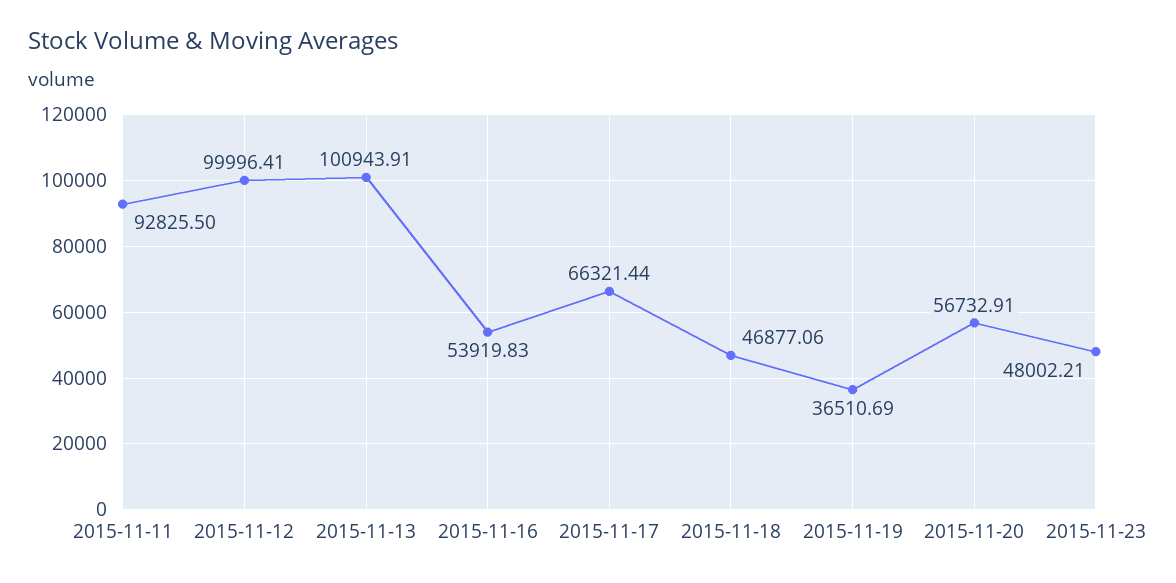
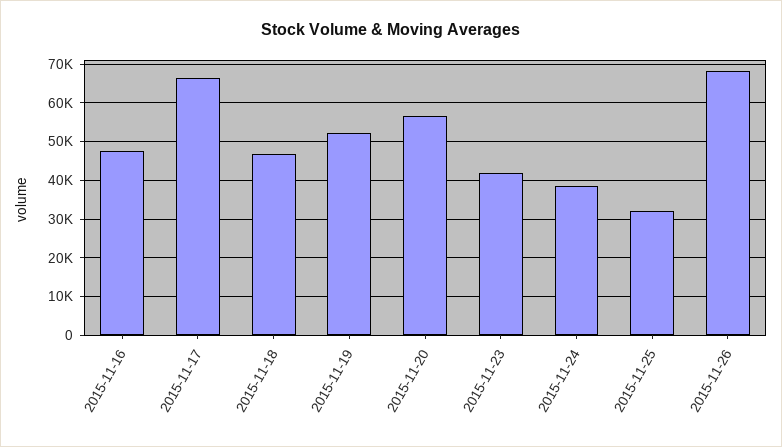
2015-11-11: 92825.5 -> none
2015-11-12: 99996.41 -> none
2015-11-13: 100943.91 -> none
2015-11-16: 53919.83 -> 48000
2015-11-19: 36510.69 -> 52000
2015-11-23: 48002.21 -> 42000
2015-11-24: none -> 38000
2015-11-25: none -> 32000
2015-11-26: none -> 68000

